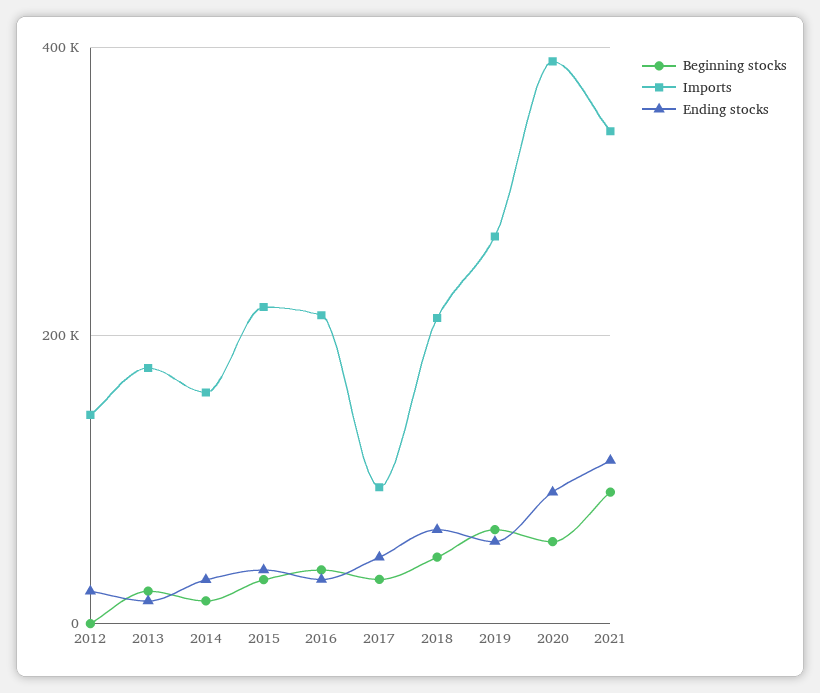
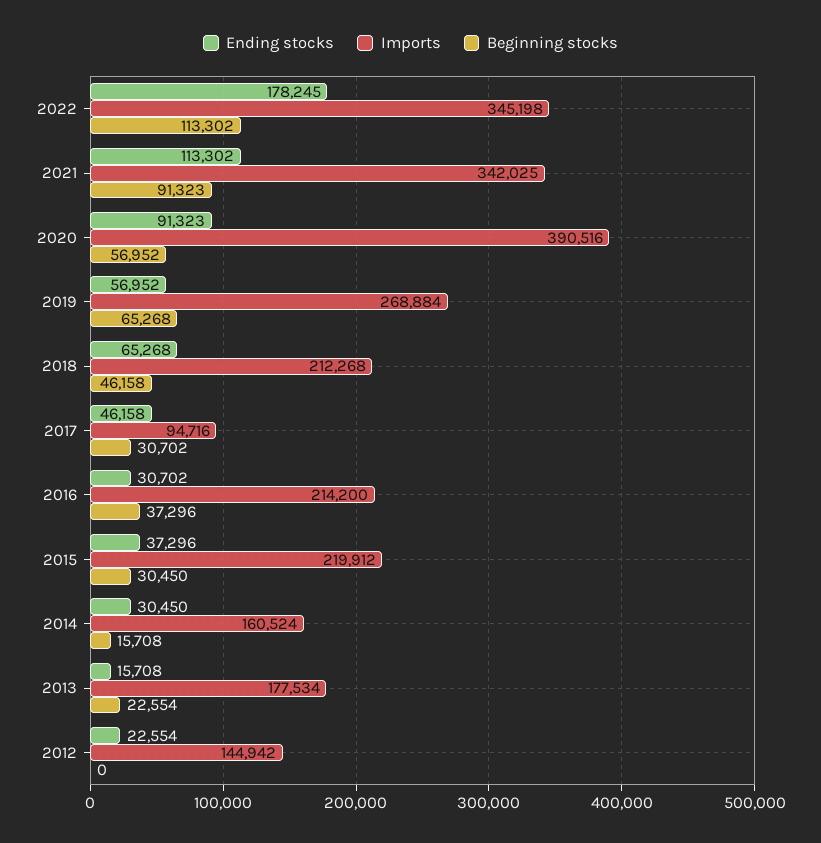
Ending stocks, 2022: none -> 178245
Imports, 2022: none -> 345198
Beginning stocks, 2022: none -> 113302

